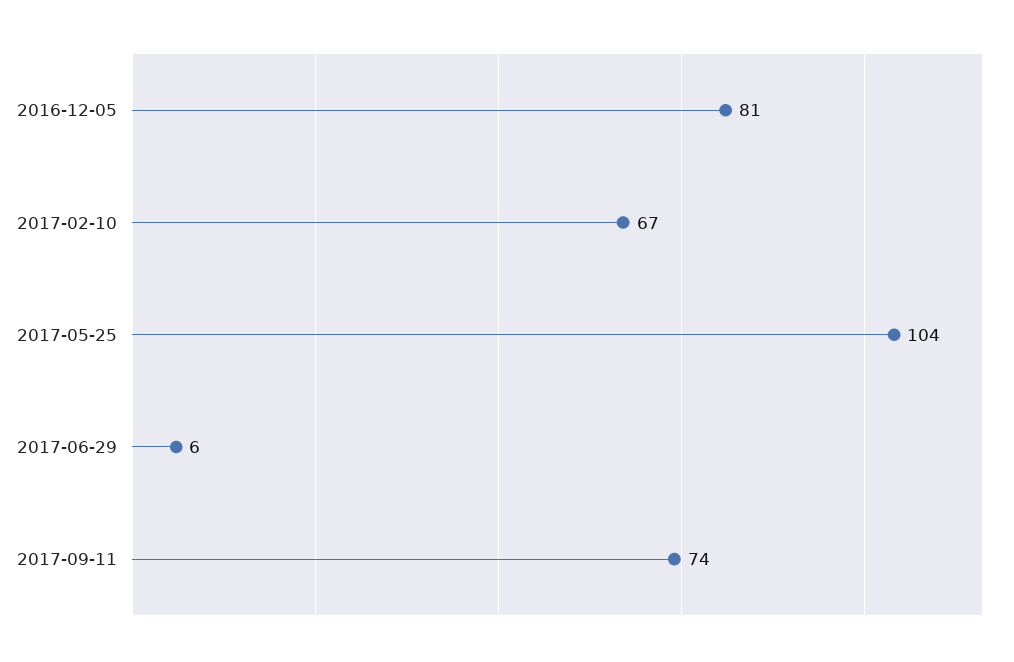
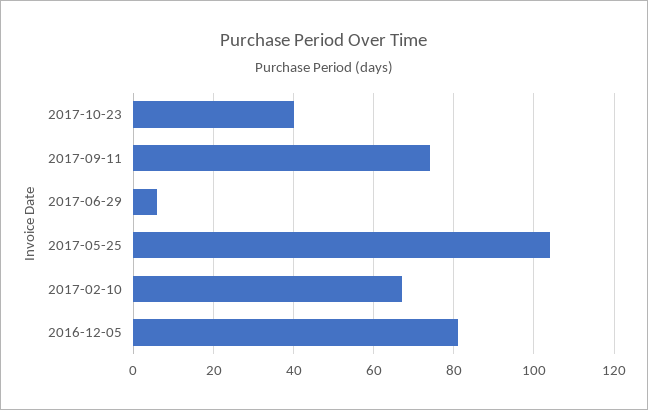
2017-10-23: none -> 40

